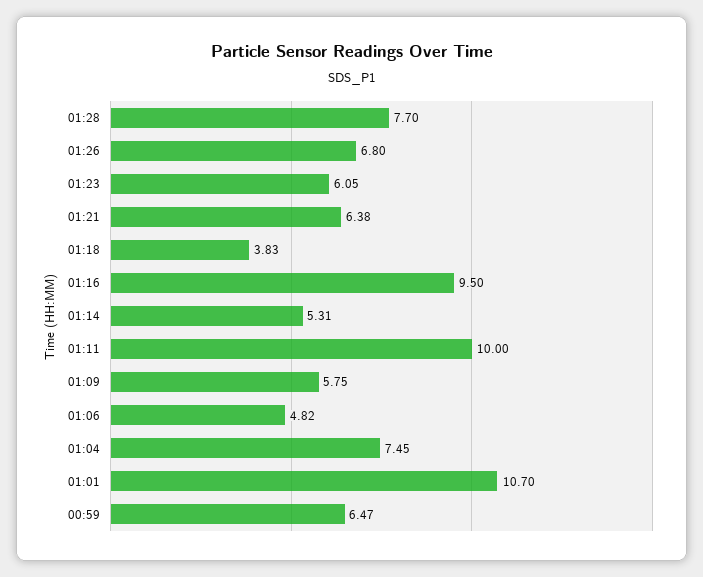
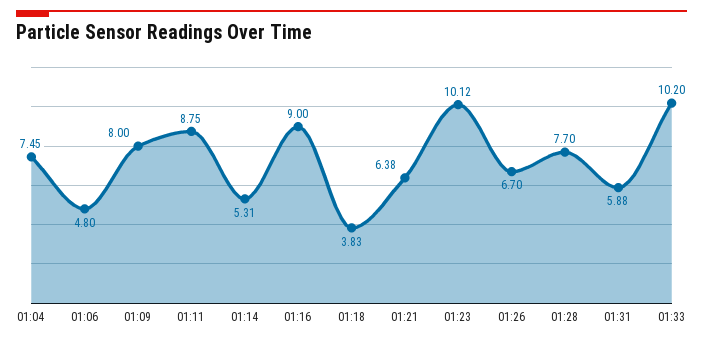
01:26: 6.8 -> 6.7
01:23: 6.05 -> 10.12
01:16: 9.5 -> 9
01:11: 10 -> 8.75
01:09: 5.75 -> 8
01:06: 4.82 -> 4.8
01:01: 10.7 -> none
00:59: 6.47 -> none
01:31: none -> 5.88
01:33: none -> 10.2

